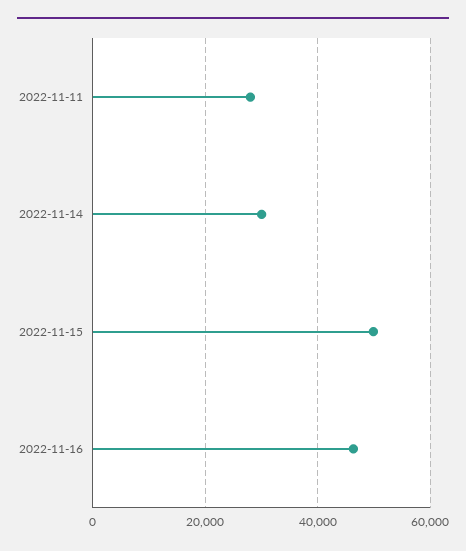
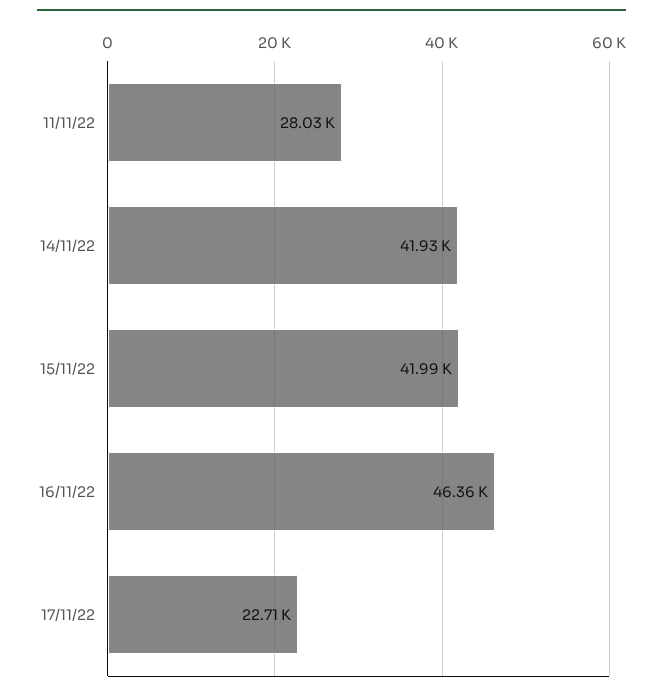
2022-11-14: 30000 -> 41930
2022-11-15: 50000 -> 41990
17/11/22: none -> 22710

